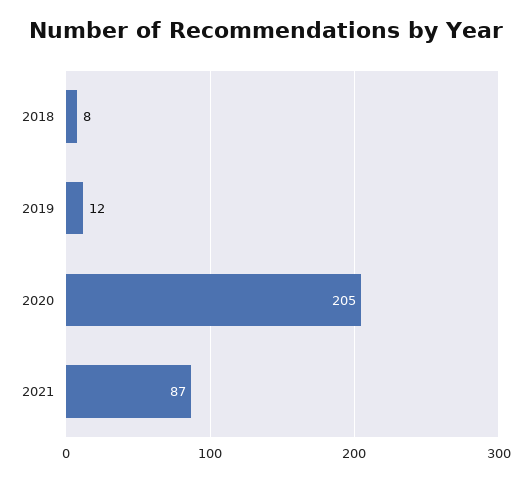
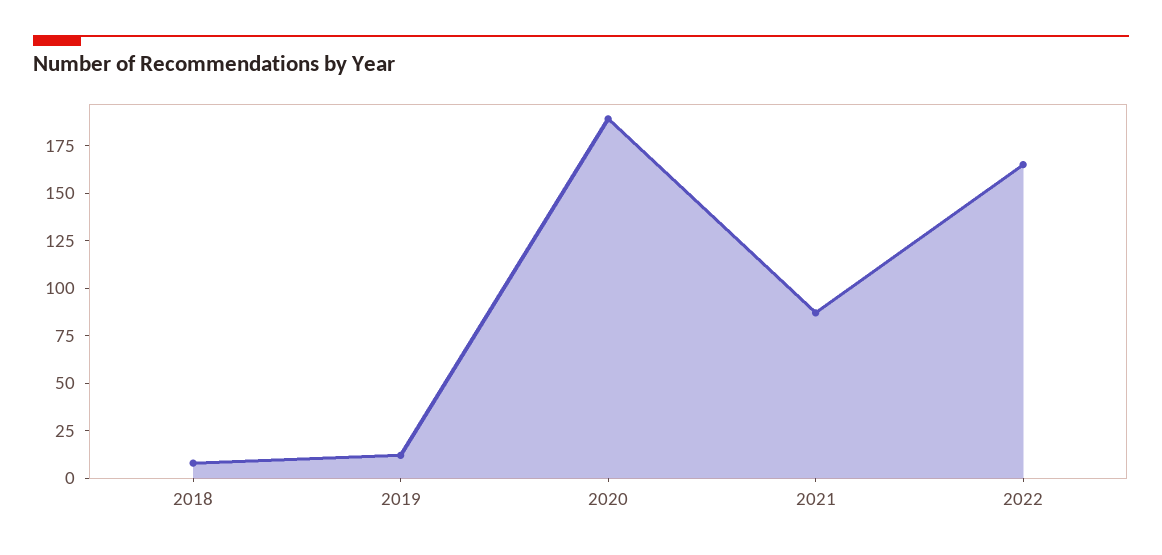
2020: 205 -> 190
2022: none -> 165

